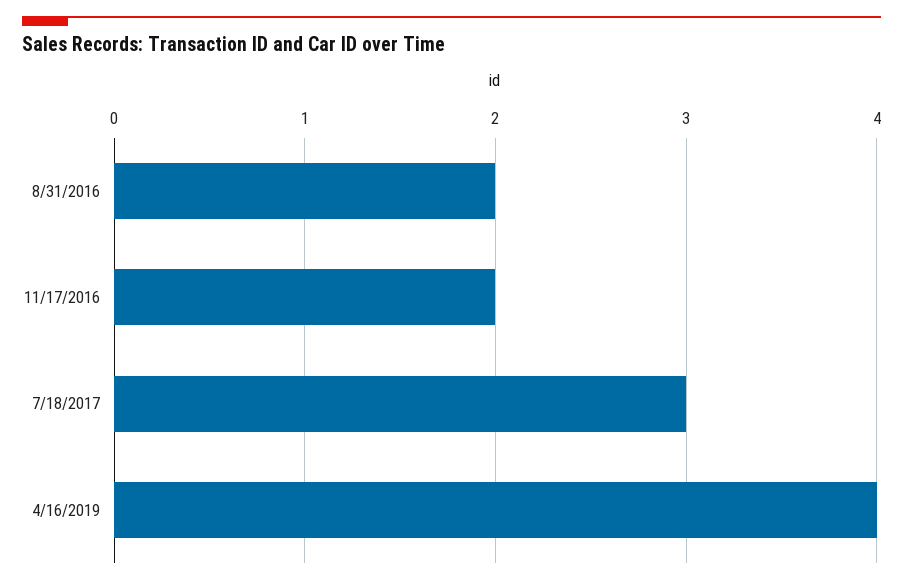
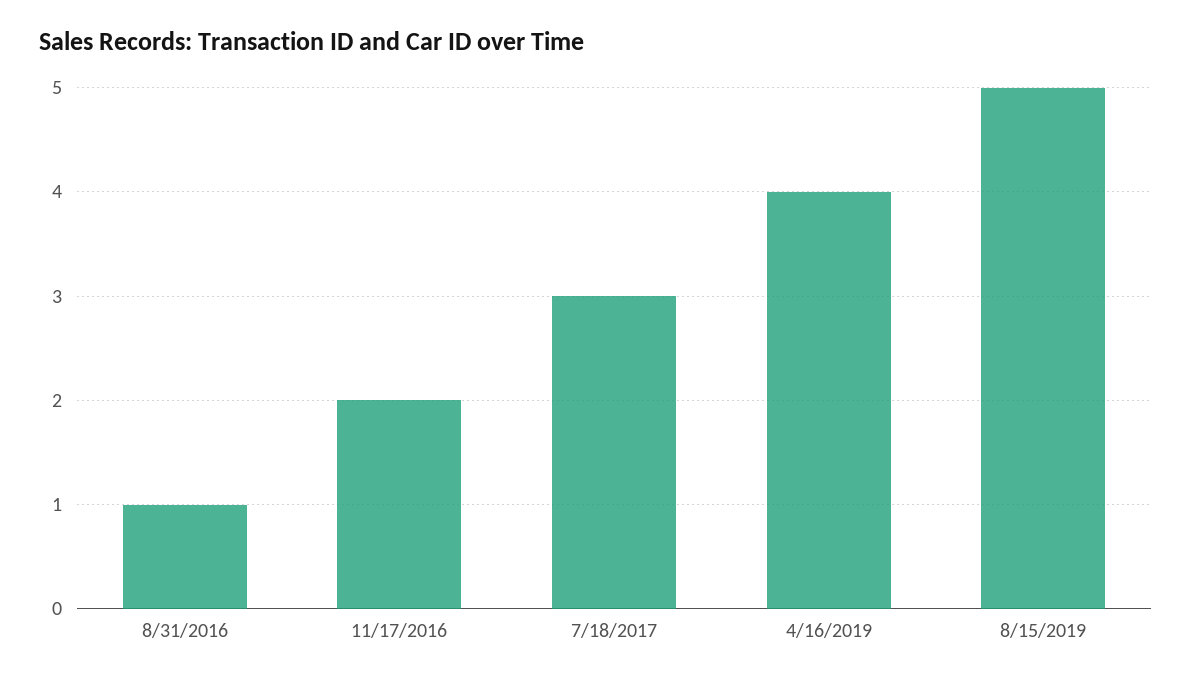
8/31/2016: 2 -> 1
8/15/2019: none -> 5

